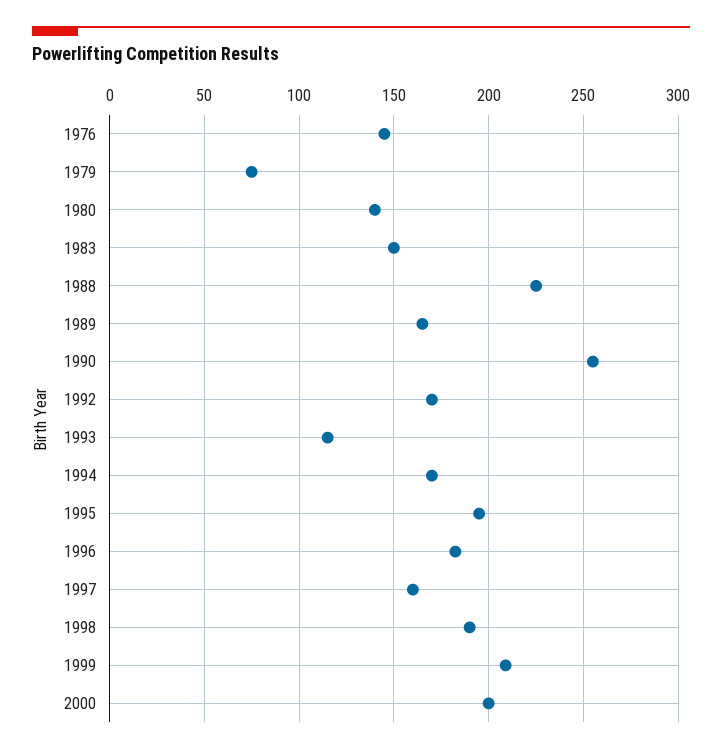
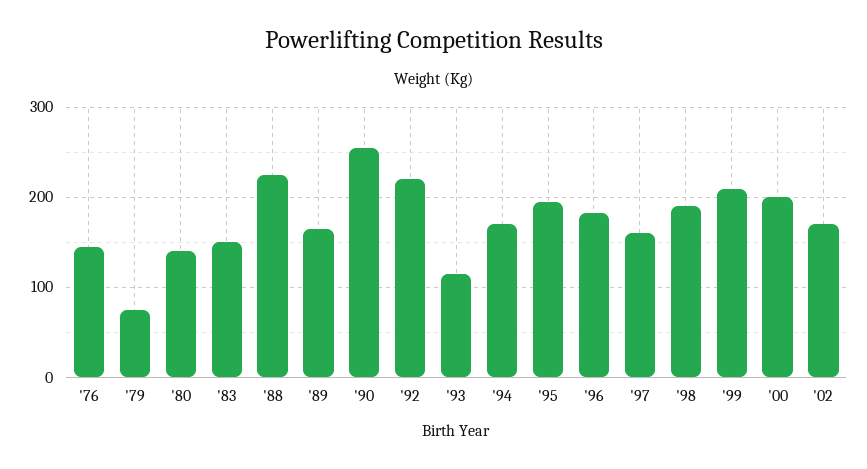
1992: 170 -> 220
'02: none -> 170

